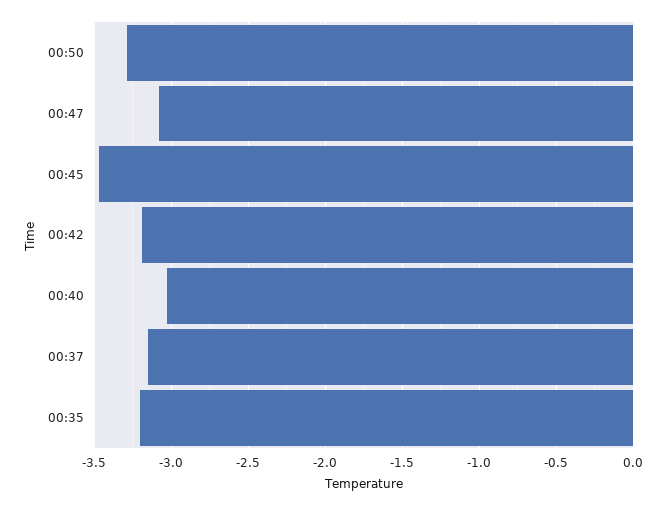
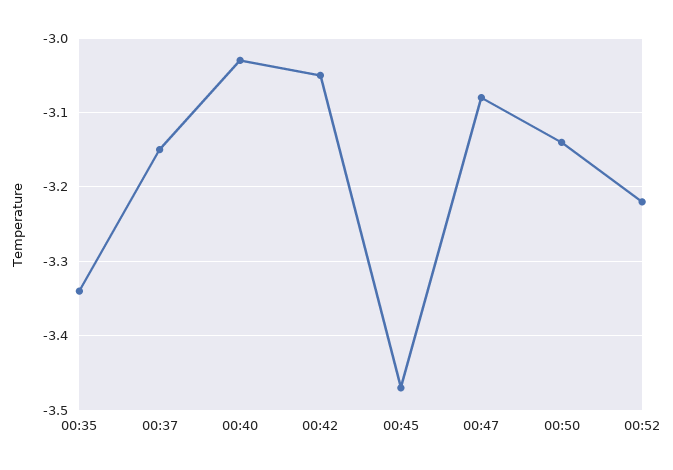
00:50: -3.3 -> -3.14
00:42: -3.2 -> -3.05
00:35: -3.2 -> -3.34
00:52: none -> -3.22

